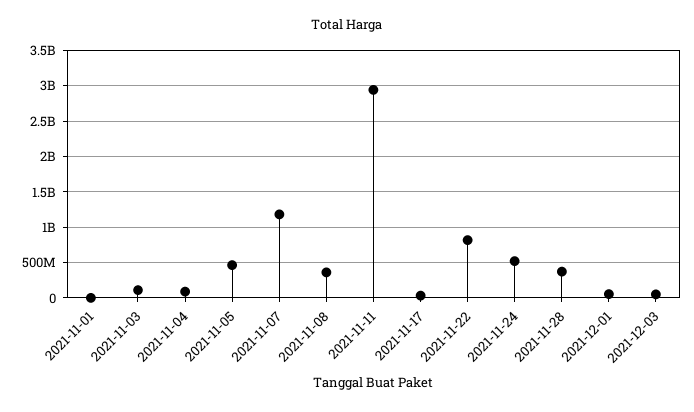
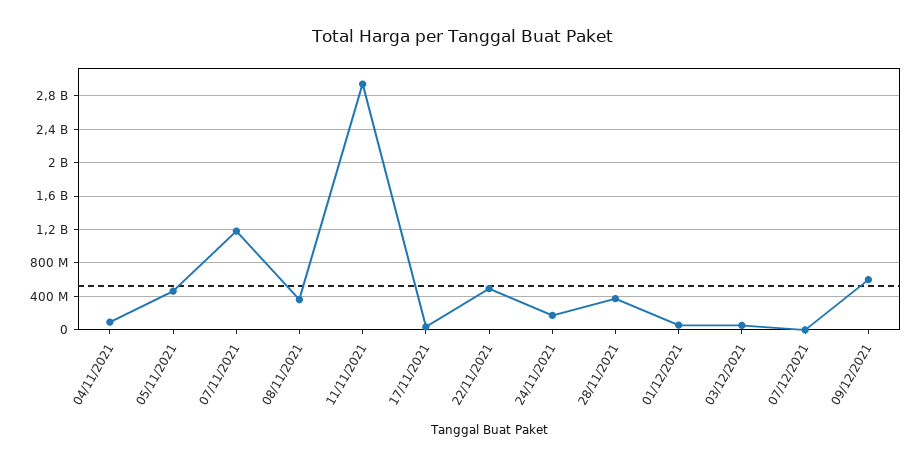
2021-11-01: 0 -> none
2021-11-03: 100000000 -> none
2021-11-22: 800000000 -> 500000000
2021-11-24: 500000000 -> 200000000
07/12/2021: none -> 0
09/12/2021: none -> 600000000

